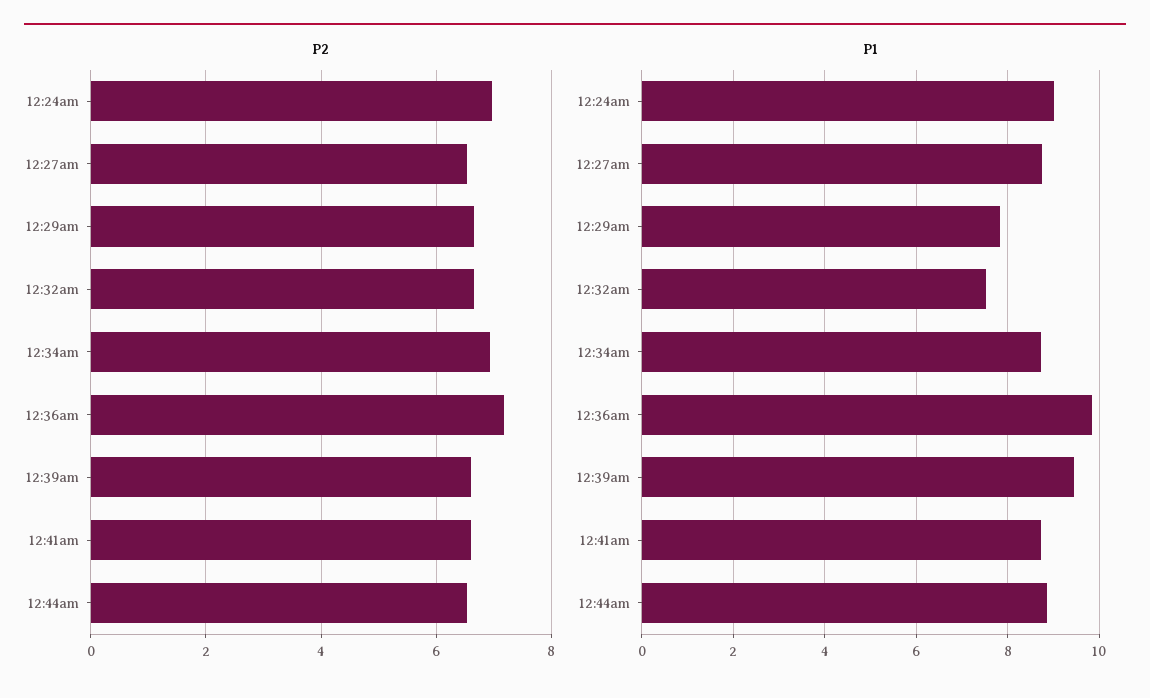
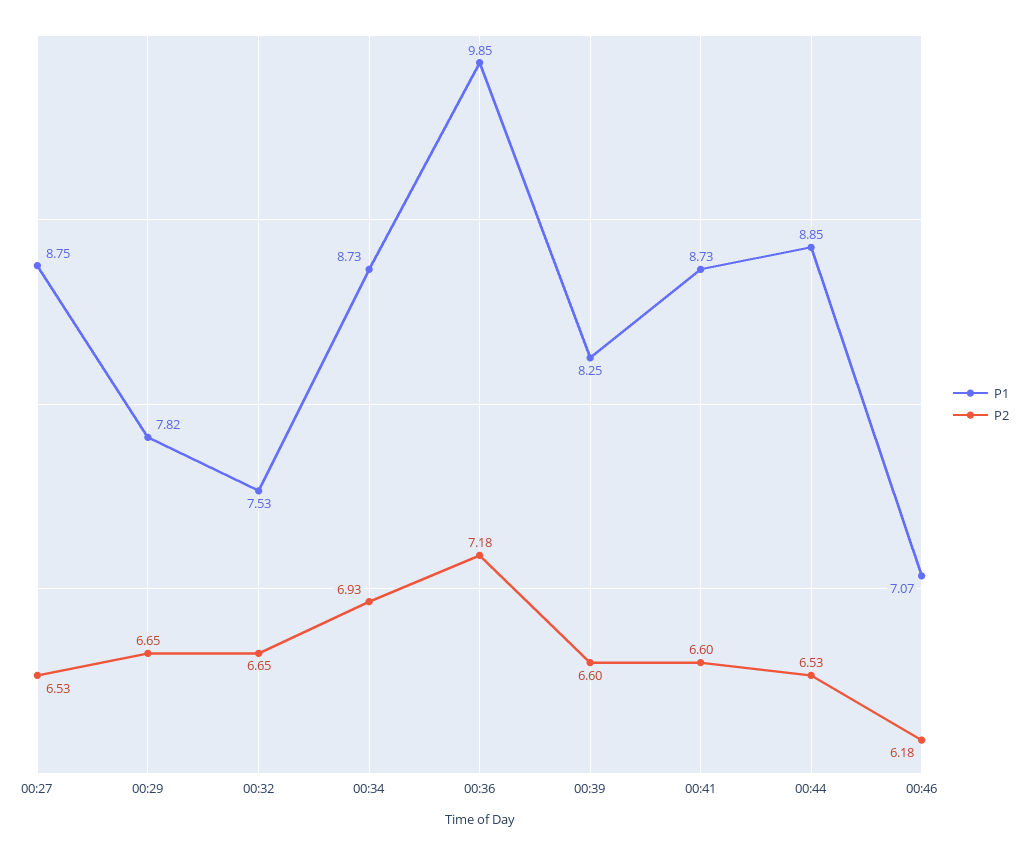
P2, 12:24am: 7 -> none
P1, 12:24am: 9 -> none
P1, 12:39am: 9.4 -> 8.25
P1, 00:46: none -> 7.07
P2, 00:46: none -> 6.18

